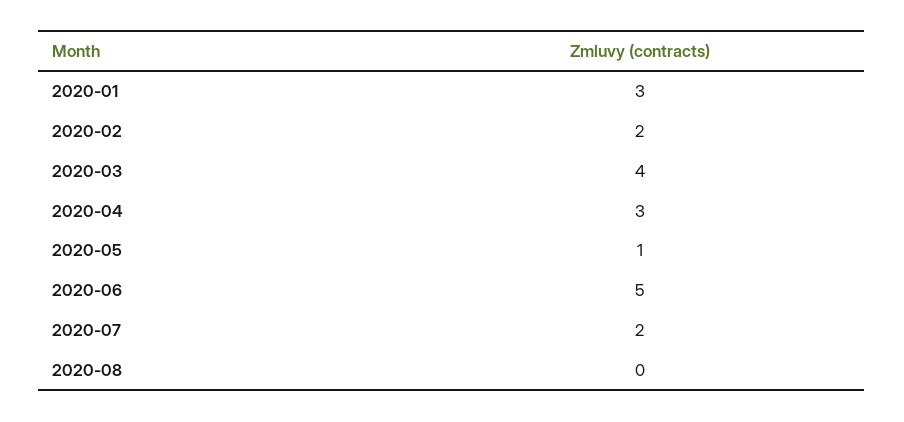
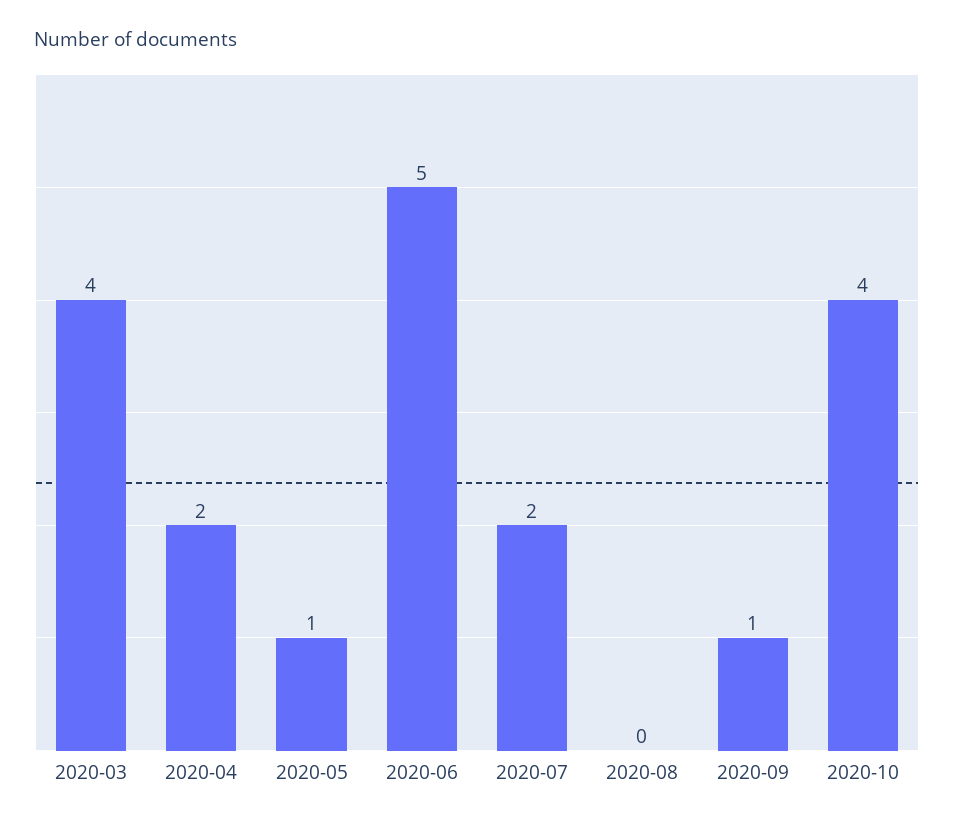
2020-01: 3 -> none
2020-02: 2 -> none
2020-04: 3 -> 2
2020-09: none -> 1
2020-10: none -> 4

